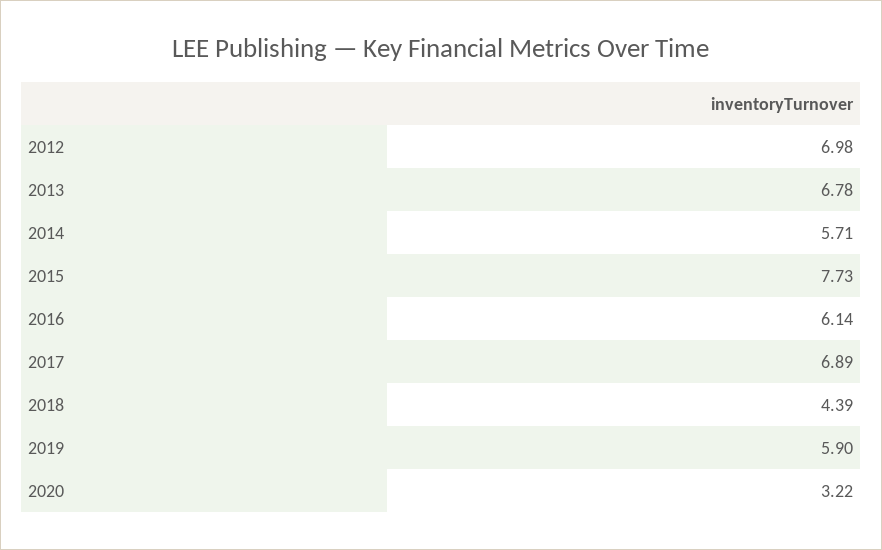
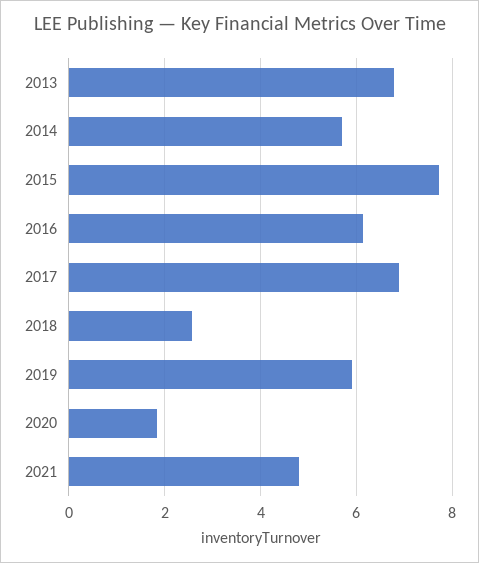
2012: 6.98 -> none
2018: 4.39 -> 2.6
2020: 3.22 -> 1.8
2021: none -> 4.8

